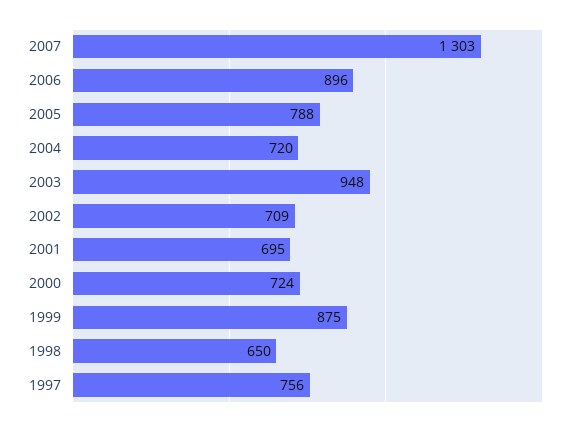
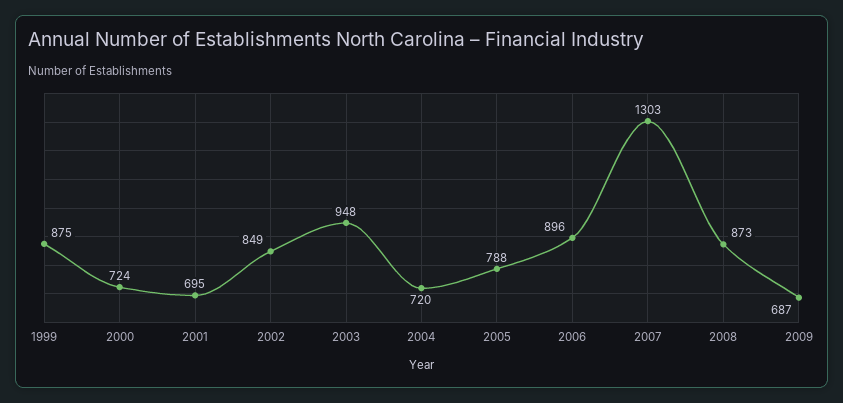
2002: 709 -> 849
1998: 650 -> none
1997: 756 -> none
2008: none -> 873
2009: none -> 687

